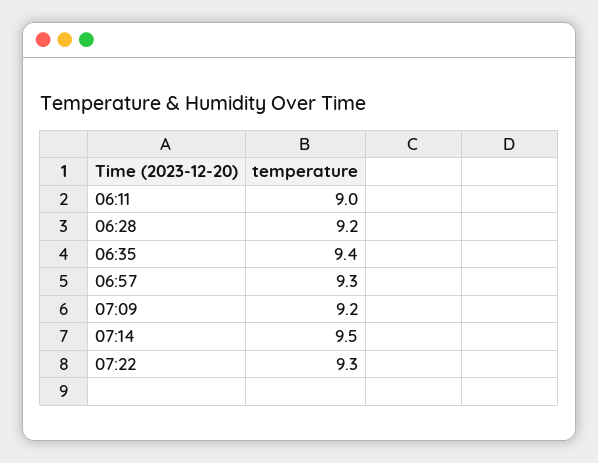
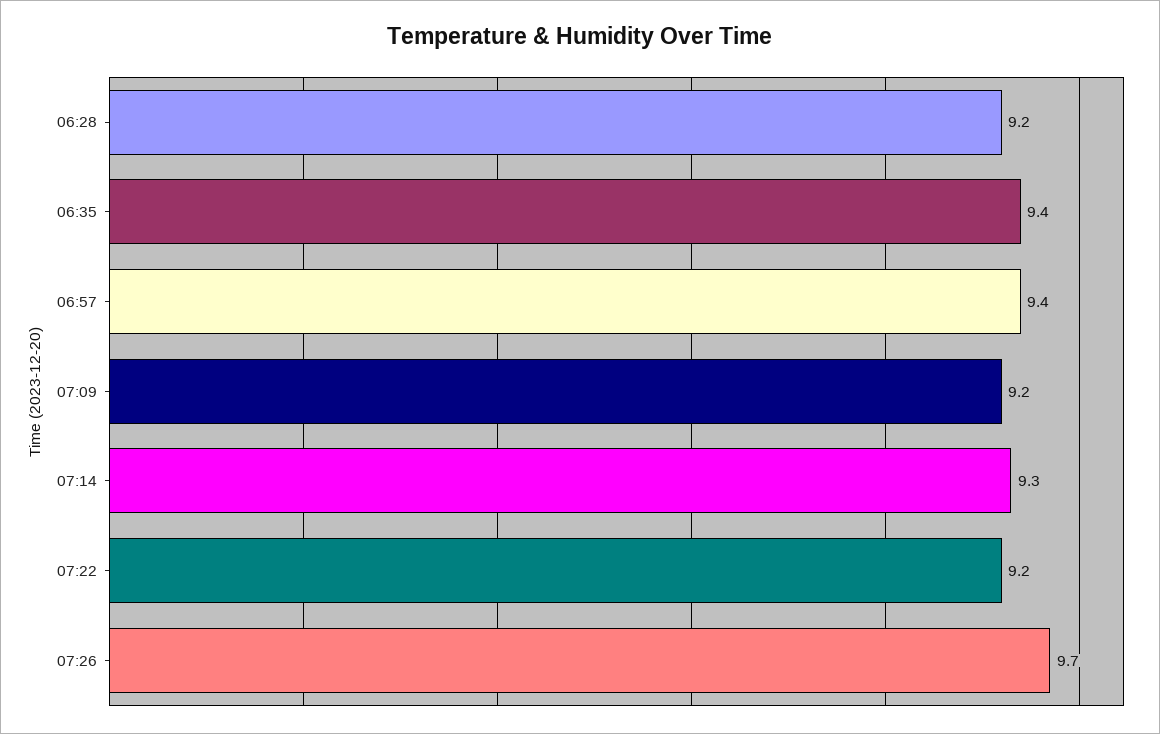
06:11: 9 -> none
06:57: 9.3 -> 9.4
07:14: 9.5 -> 9.3
07:22: 9.3 -> 9.2
07:26: none -> 9.7

